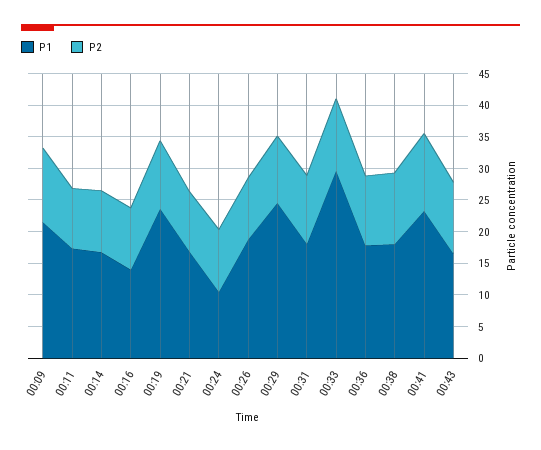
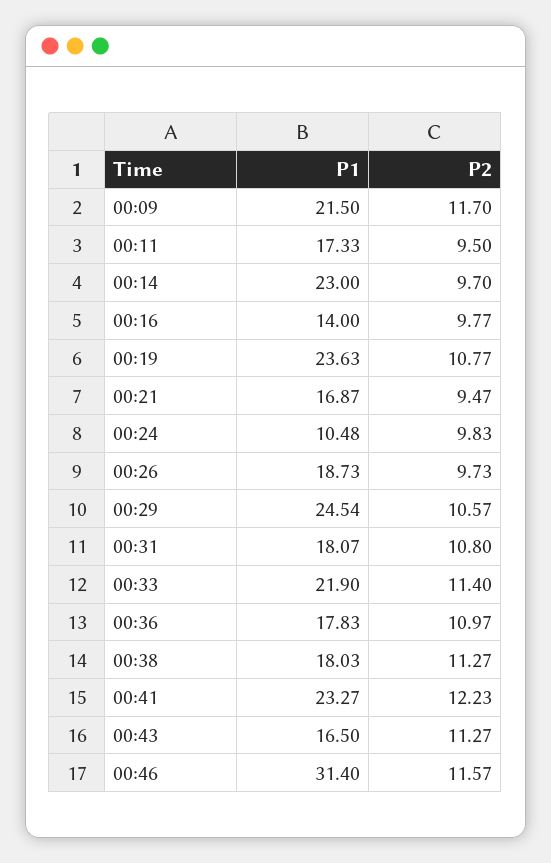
P1, 00:14: 17.5 -> 23
P1, 00:33: 30 -> 21.9
P1, 00:46: none -> 31.4
P2, 00:46: none -> 11.57

